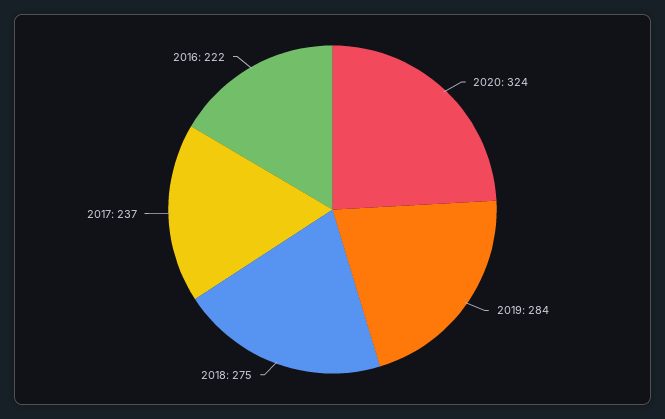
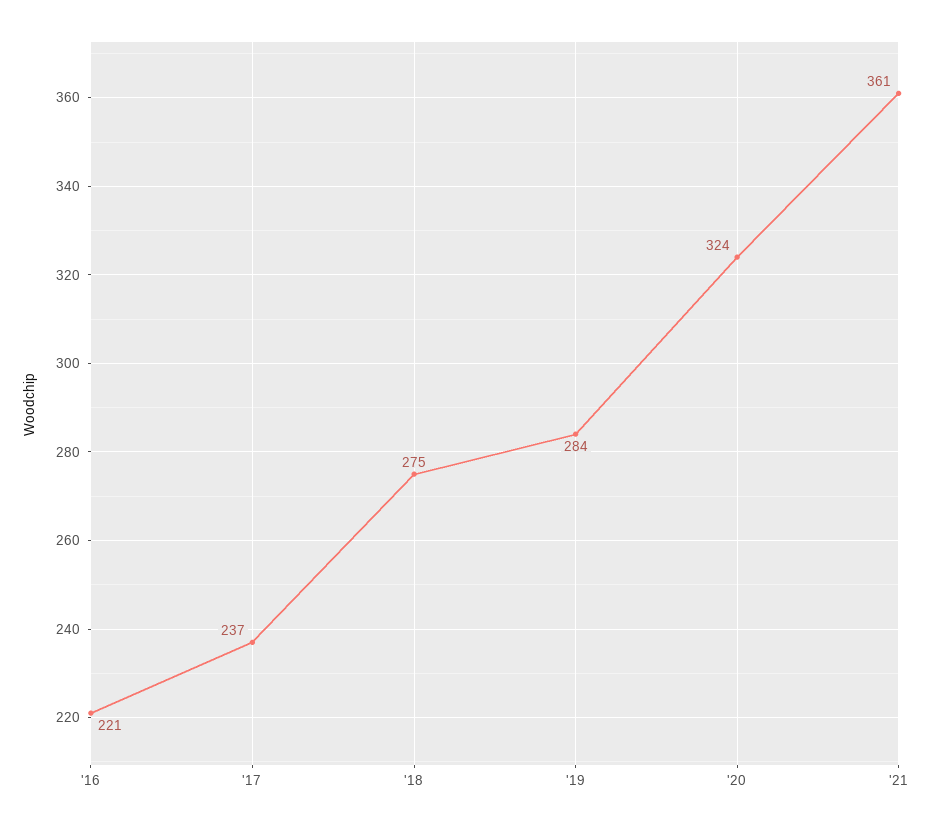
2016: 222 -> 221
'21: none -> 361

